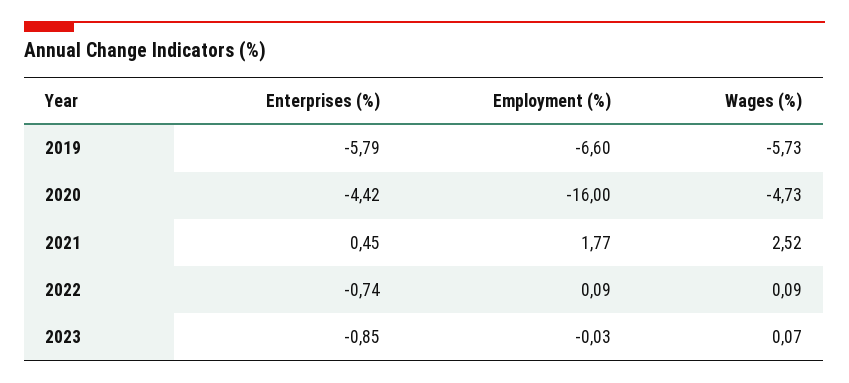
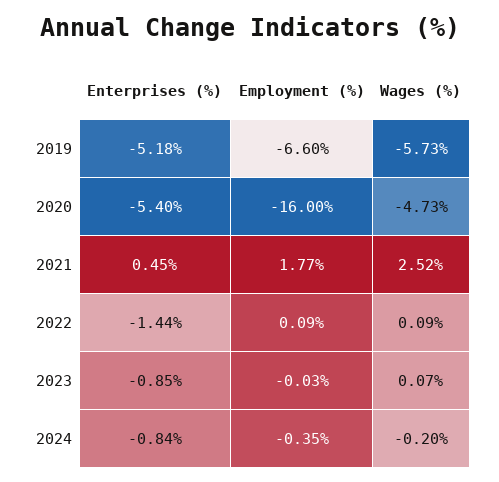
Enterprises (%), 2019: -5.79 -> -5.18
Enterprises (%), 2020: -4.42 -> -5.4
Enterprises (%), 2022: -0.74 -> -1.44
Enterprises (%), 2024: none -> -0.84
Employment (%), 2024: none -> -0.35
Wages (%), 2024: none -> -0.2

